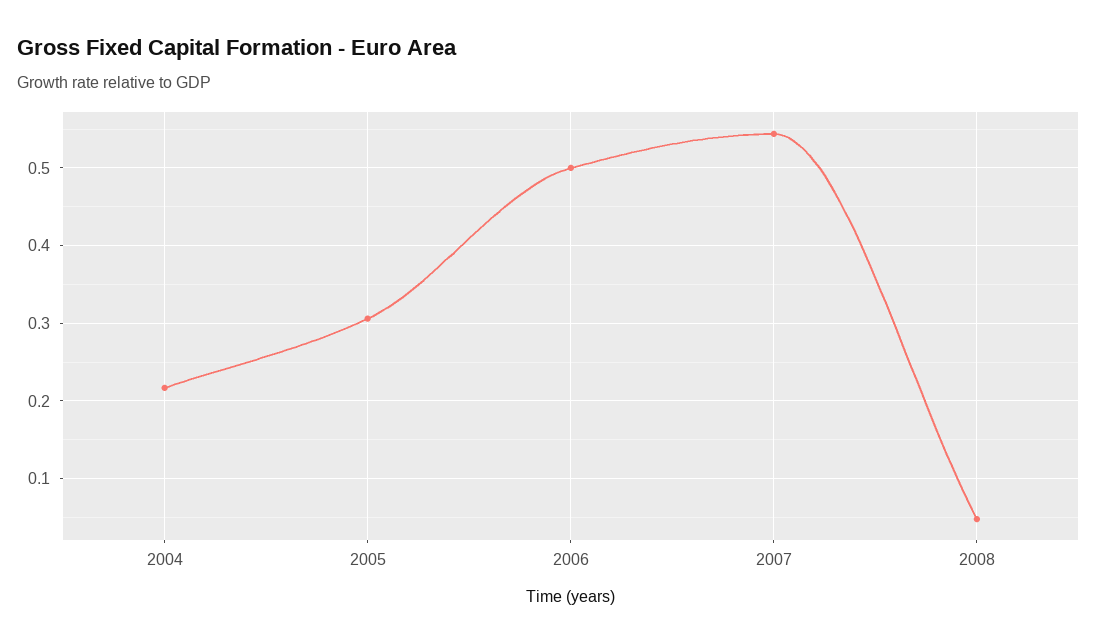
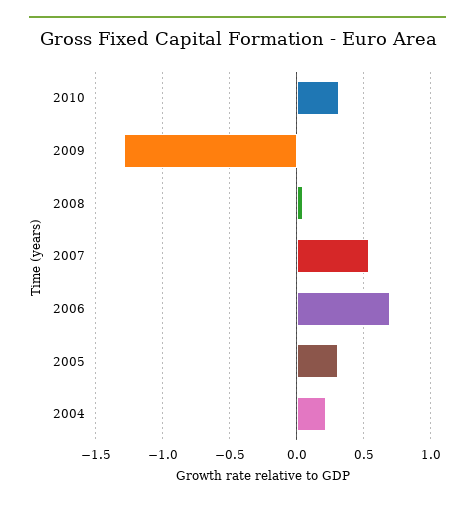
2006: 0.5 -> 0.7
2010: none -> 0.3
2009: none -> -1.3

